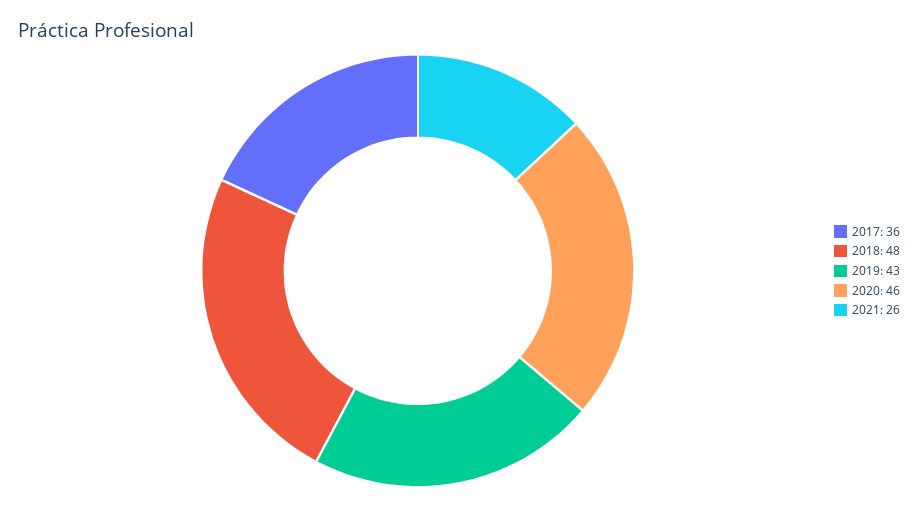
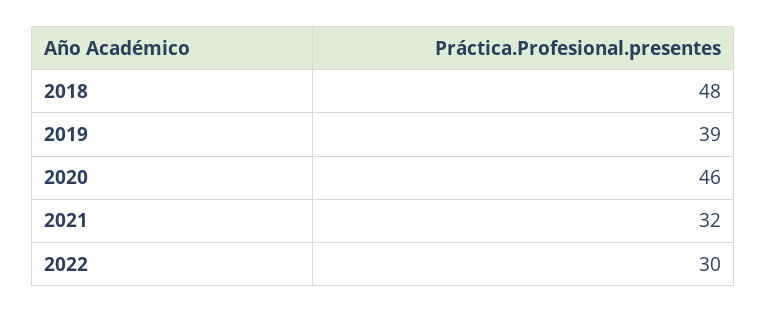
2017: 36 -> none
2019: 43 -> 39
2021: 26 -> 32
2022: none -> 30

